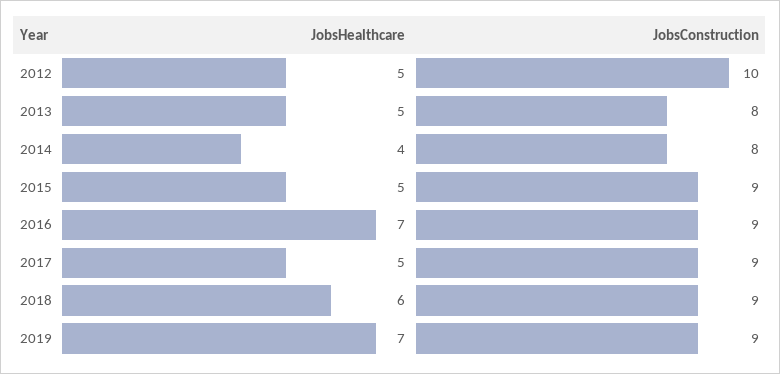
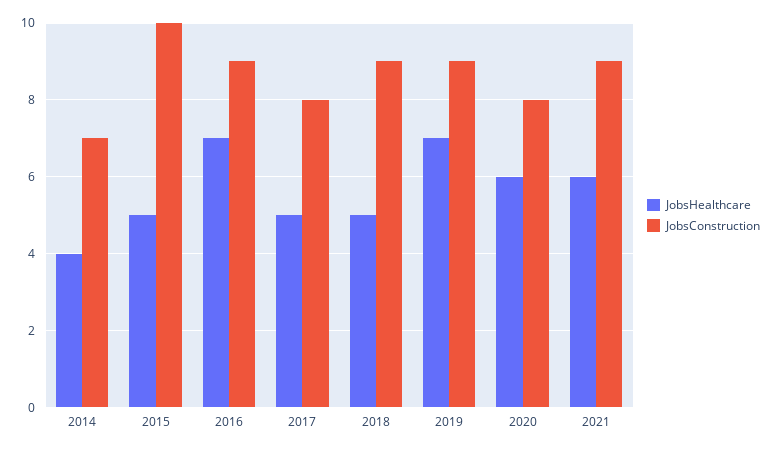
JobsHealthcare, 2012: 5 -> none
JobsConstruction, 2012: 10 -> none
JobsHealthcare, 2013: 5 -> none
JobsConstruction, 2013: 8 -> none
JobsConstruction, 2014: 8 -> 7
JobsConstruction, 2015: 9 -> 10
JobsConstruction, 2017: 9 -> 8
JobsHealthcare, 2018: 6 -> 5
JobsHealthcare, 2020: none -> 6
JobsConstruction, 2020: none -> 8
JobsHealthcare, 2021: none -> 6
JobsConstruction, 2021: none -> 9

